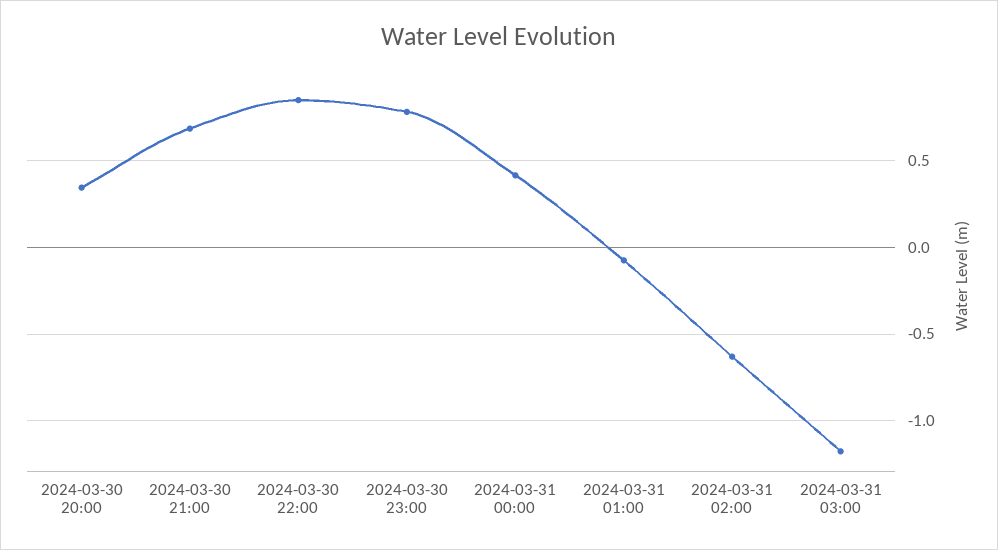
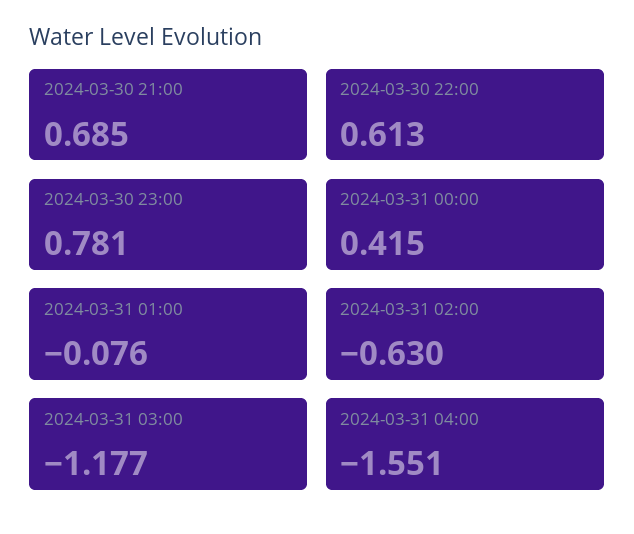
2024-03-30 20:00: 0.35 -> none
2024-03-30 22:00: 0.85 -> 0.613
2024-03-31 04:00: none -> -1.551

